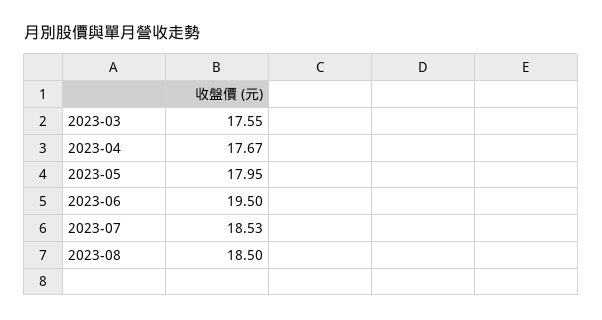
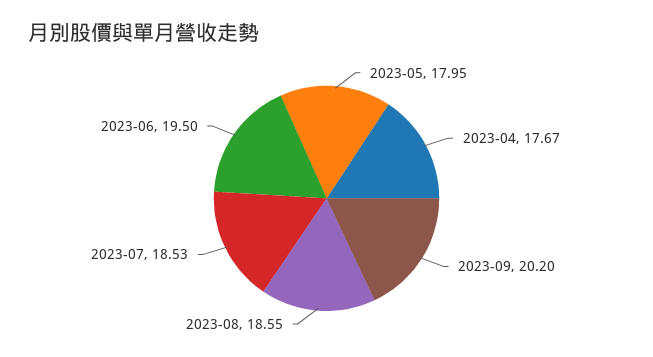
2023-03: 17.55 -> none
2023-08: 18.5 -> 18.55
2023-09: none -> 20.2

